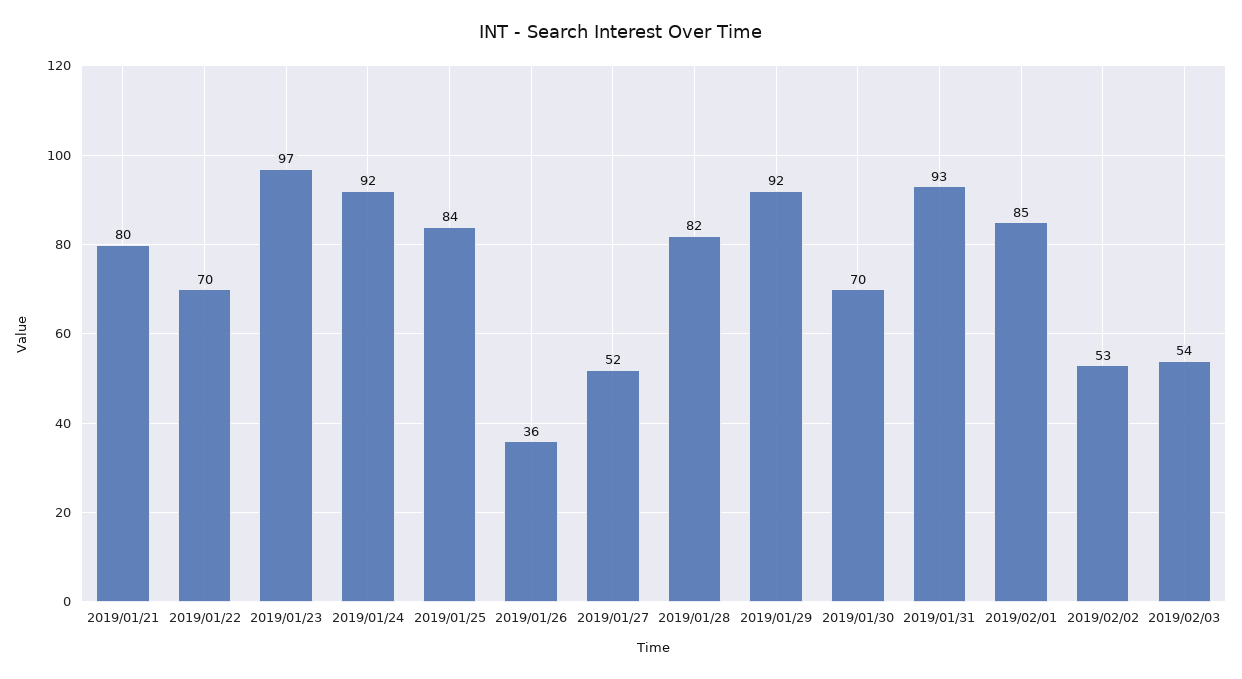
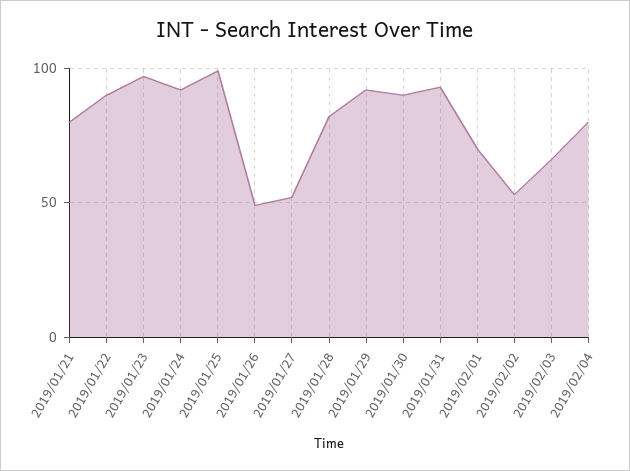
2019/01/22: 70 -> 90
2019/01/25: 84 -> 100
2019/01/26: 36 -> 50
2019/01/30: 70 -> 90
2019/02/01: 85 -> 70
2019/02/03: 54 -> 65
2019/02/04: none -> 80

